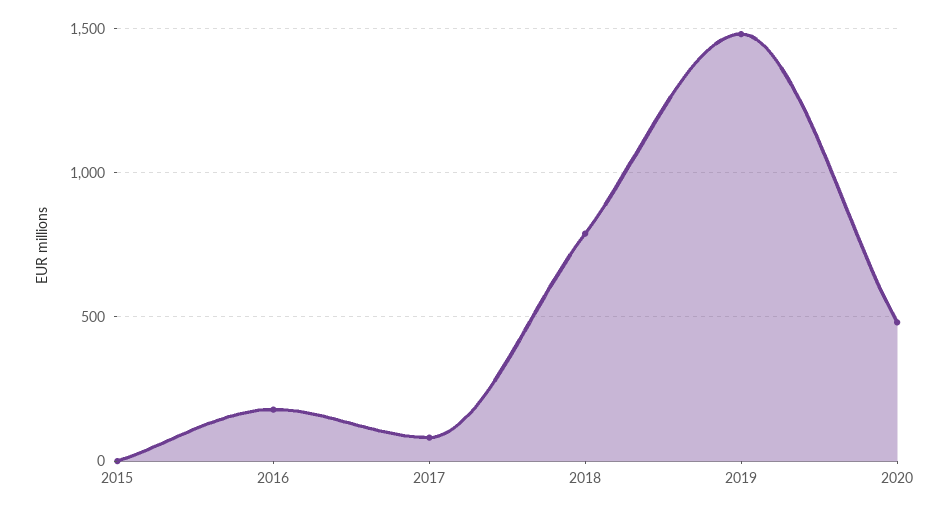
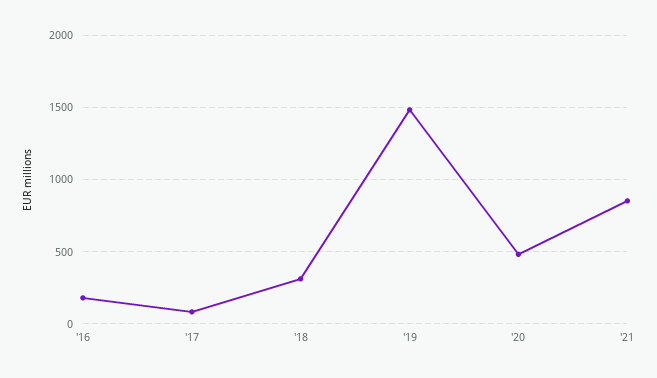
2015: 0 -> none
2018: 800 -> 300
'21: none -> 850

